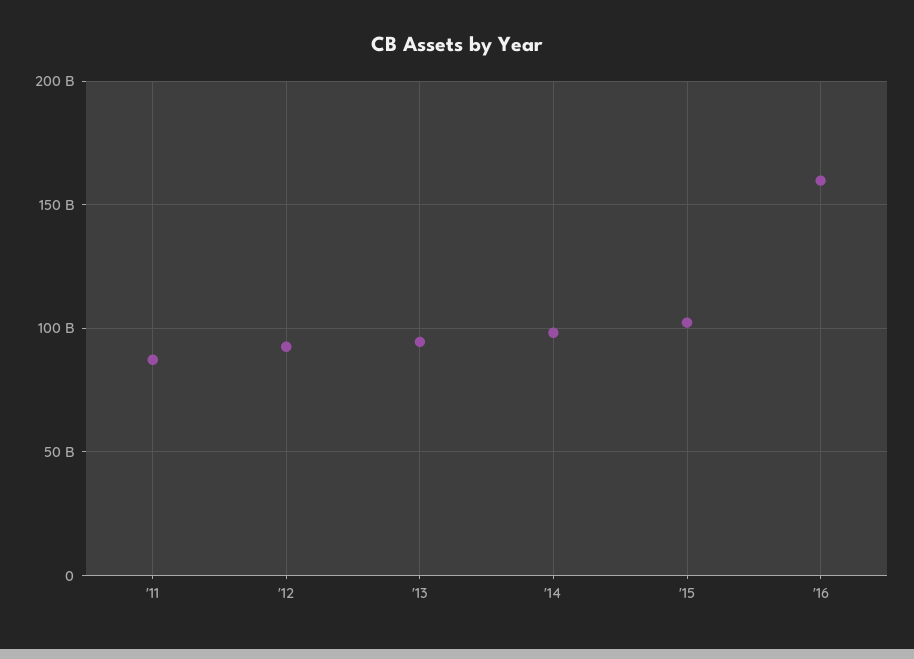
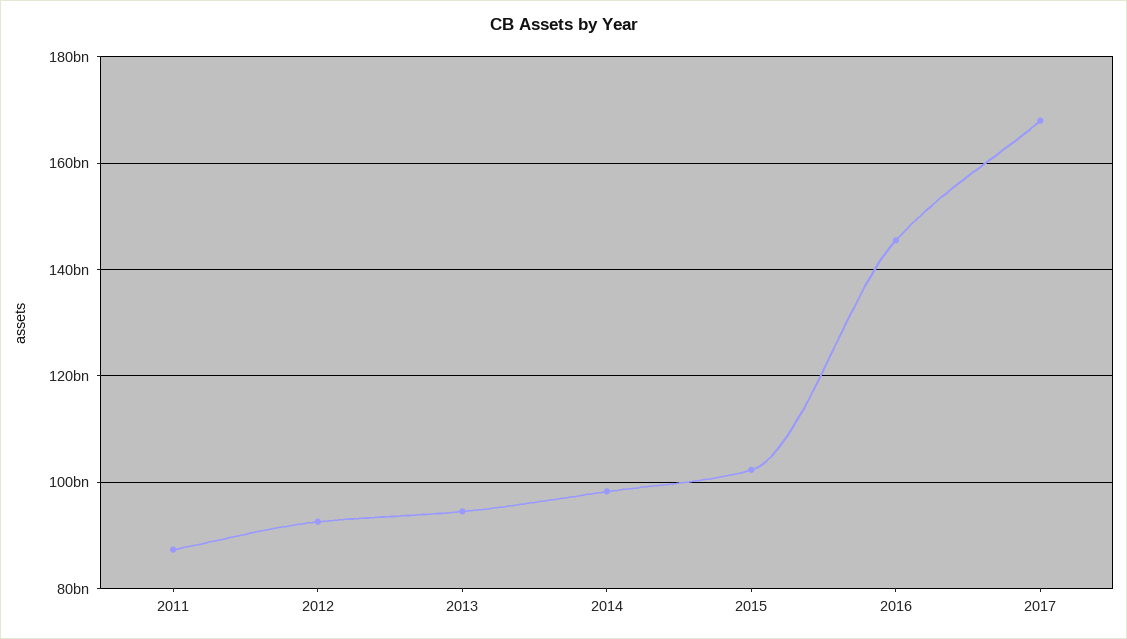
'16: 160000000000 -> 146000000000
2017: none -> 168000000000

